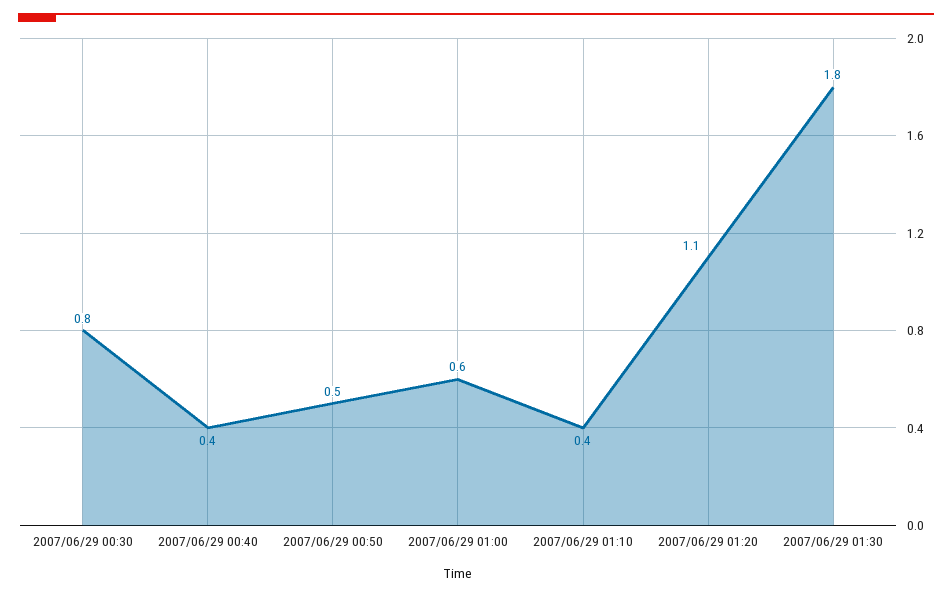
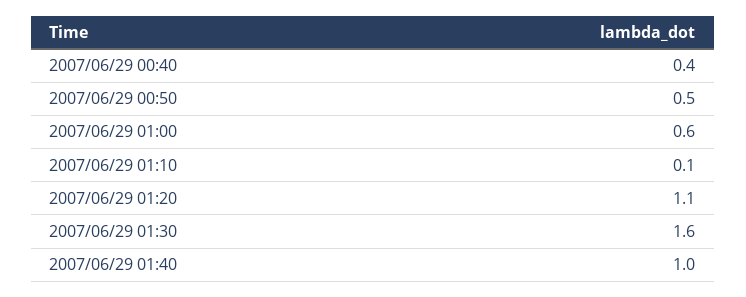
2007/06/29 00:30: 0.8 -> none
2007/06/29 01:10: 0.4 -> 0.1
2007/06/29 01:30: 1.8 -> 1.6
2007/06/29 01:40: none -> 1

